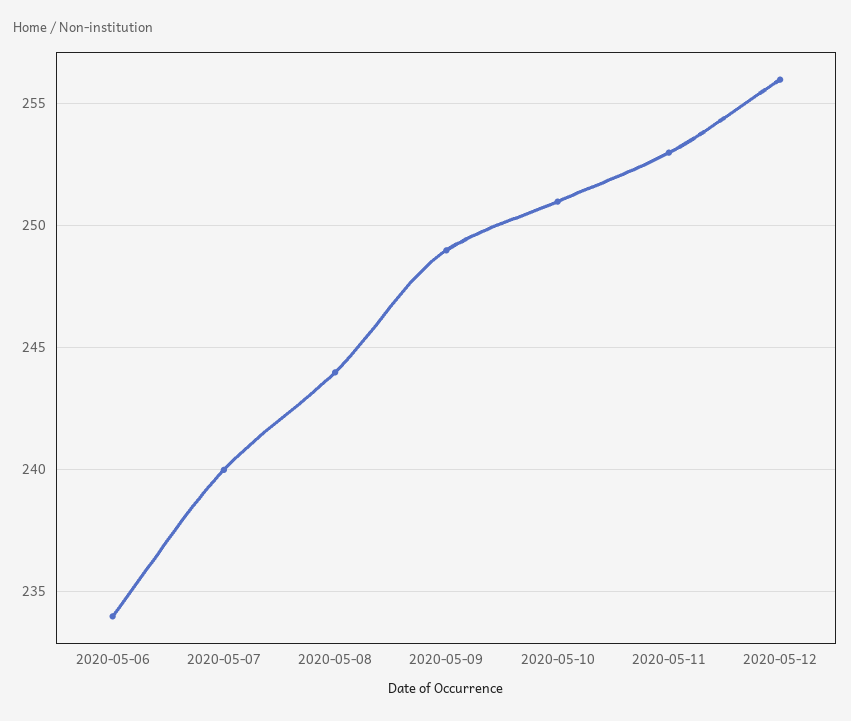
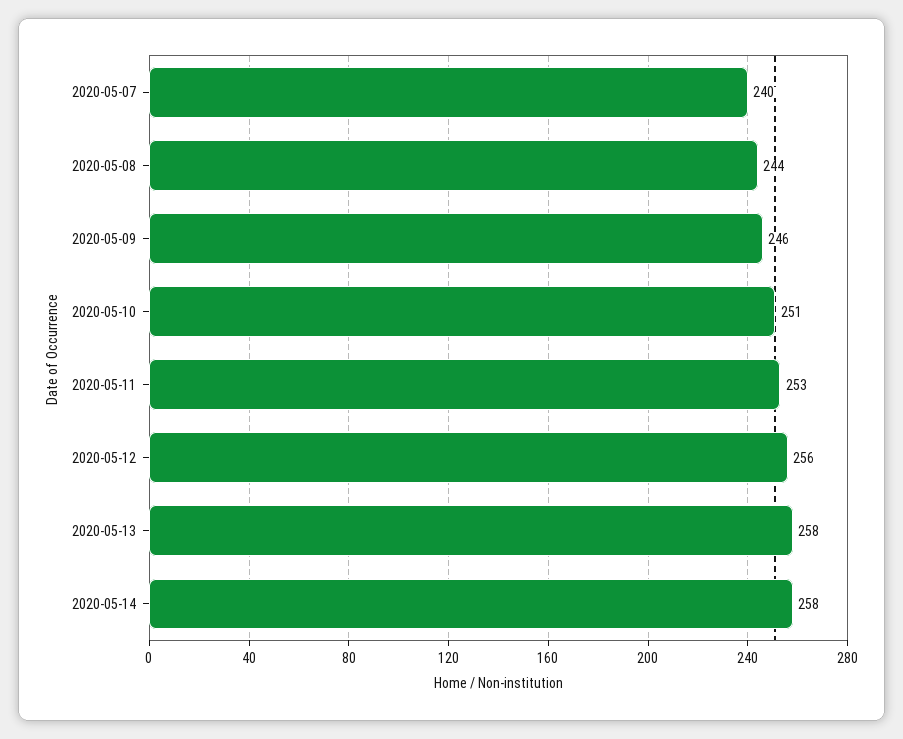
2020-05-06: 234 -> none
2020-05-09: 249 -> 246
2020-05-13: none -> 258
2020-05-14: none -> 258

